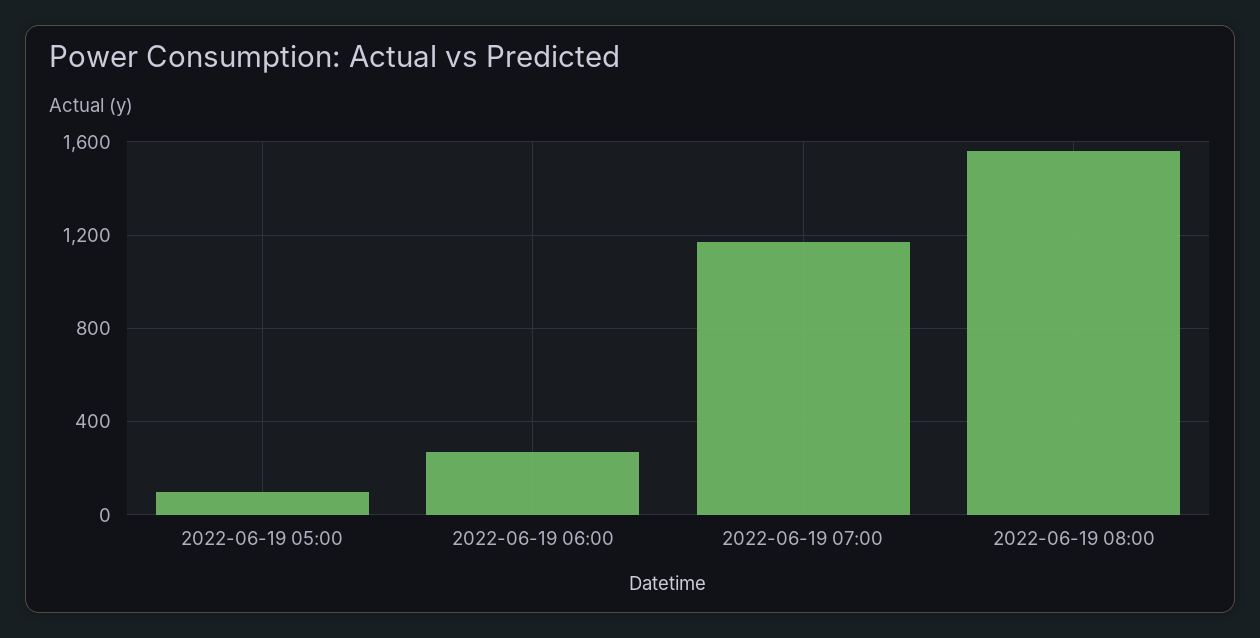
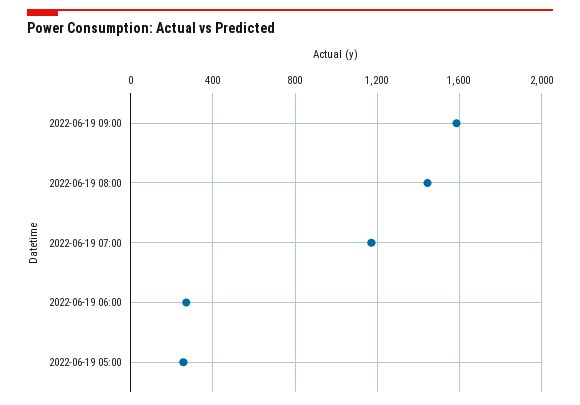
2022-06-19 05:00: 100 -> 250
2022-06-19 08:00: 1550 -> 1450
2022-06-19 09:00: none -> 1600

